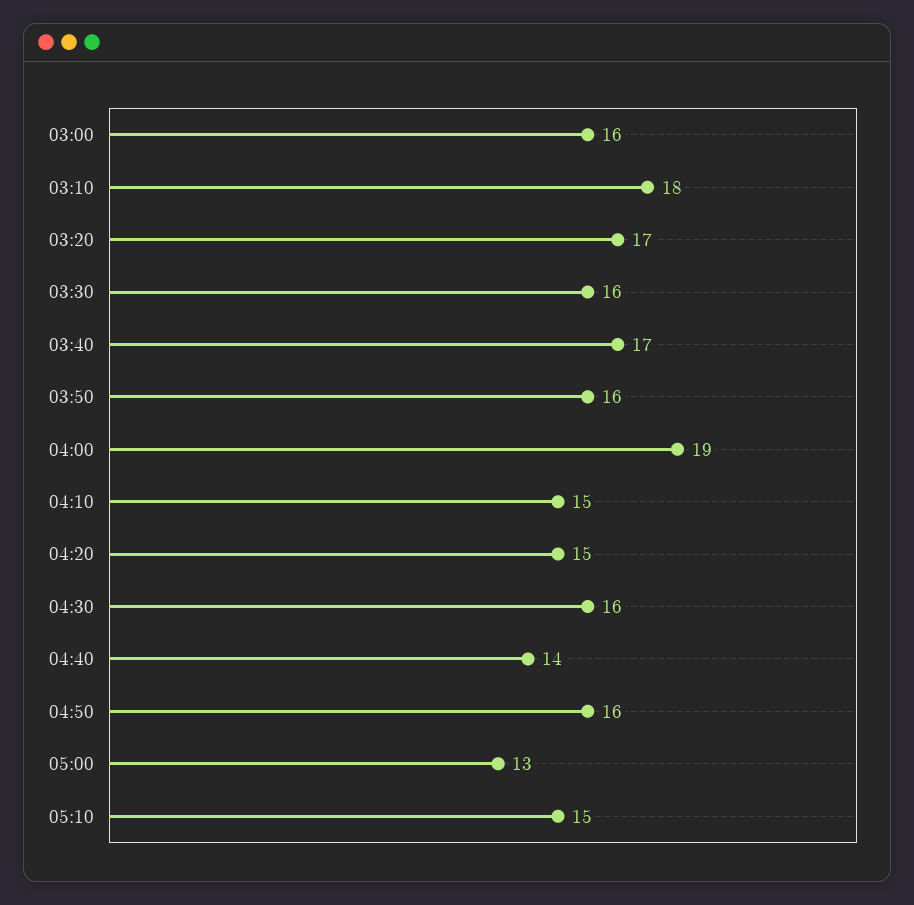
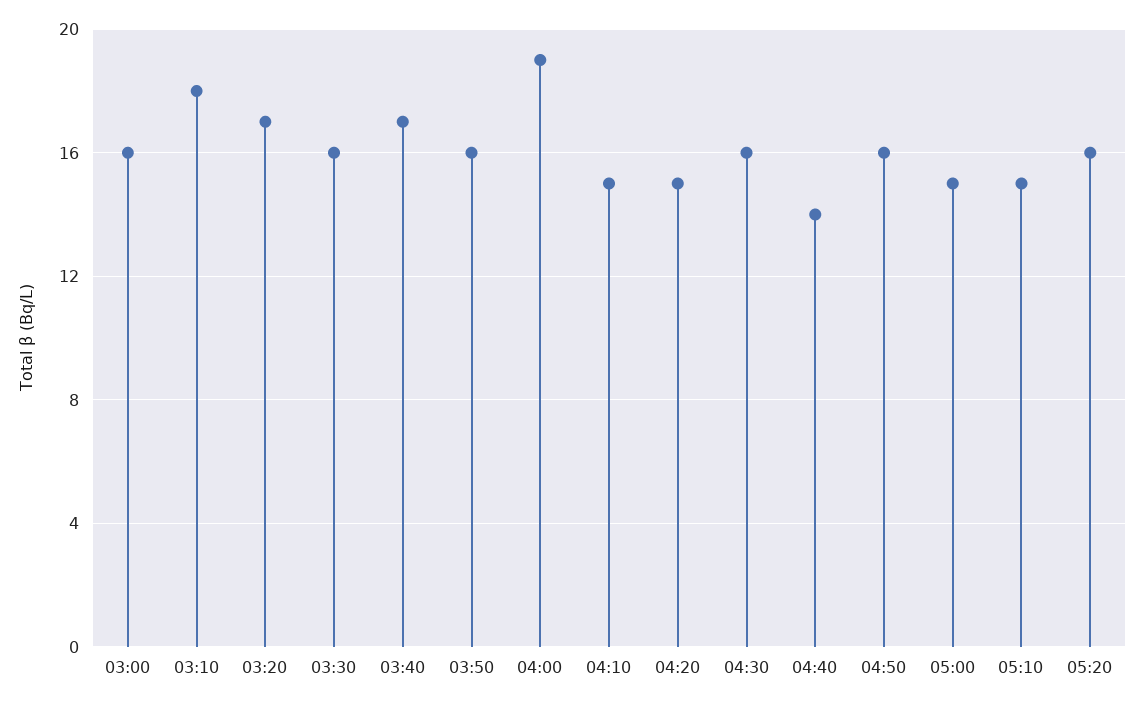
05:00: 13 -> 15
05:20: none -> 16

